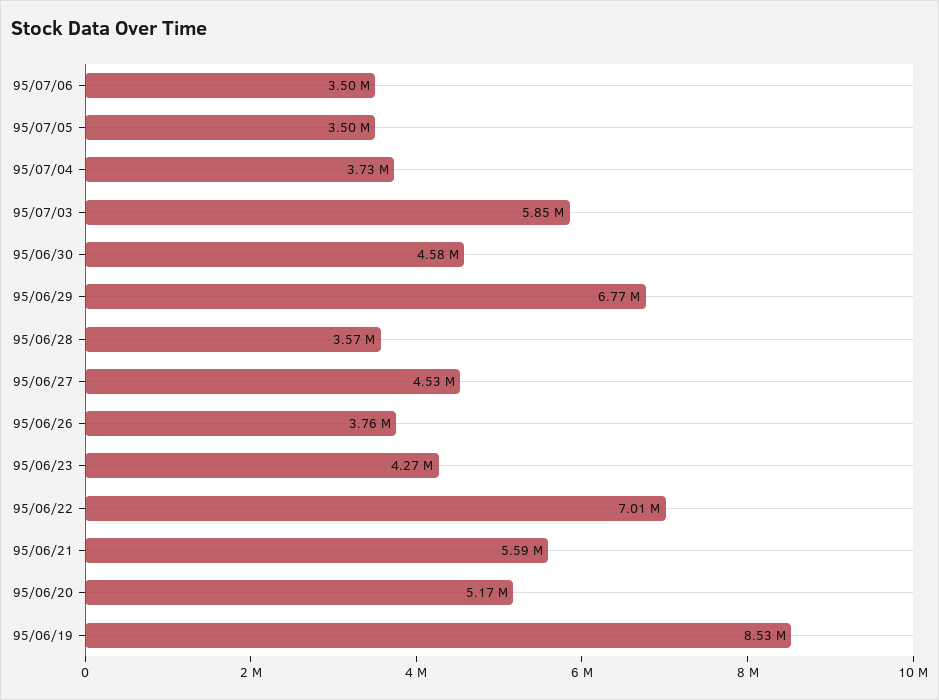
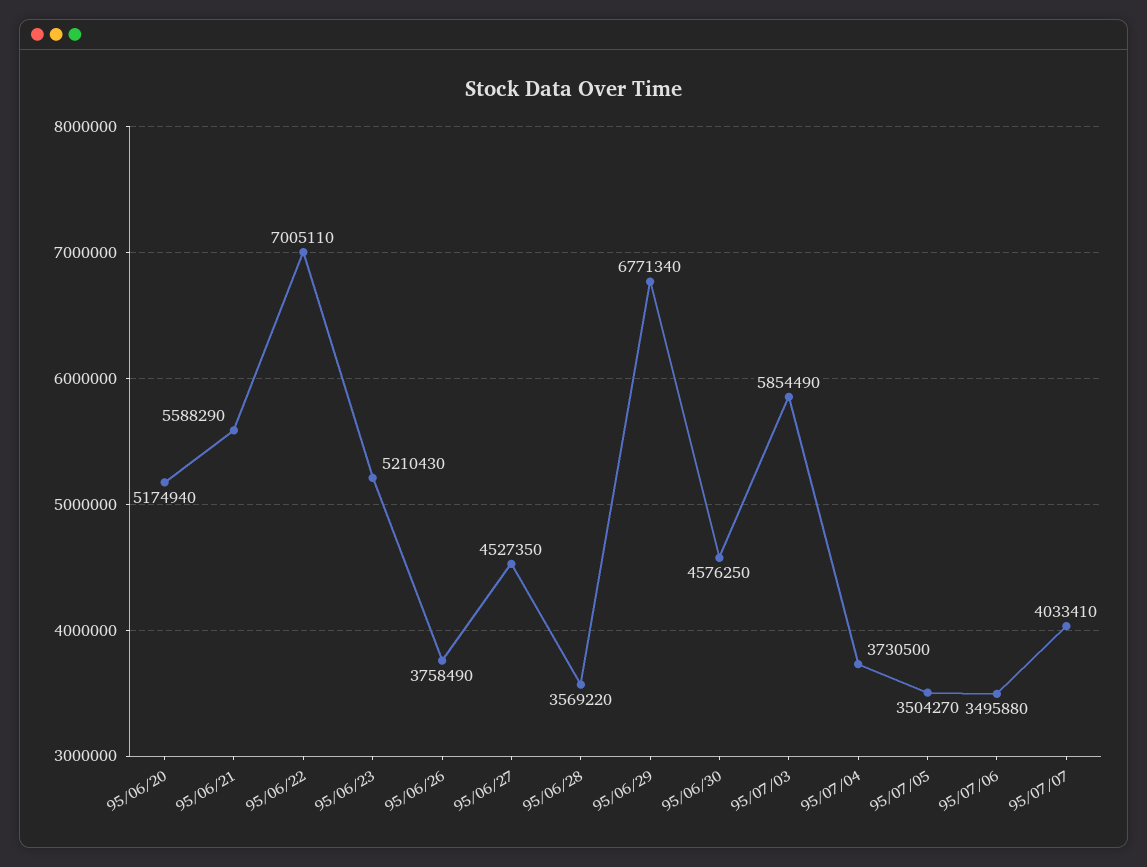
95/06/23: 4270000 -> 5210430
95/06/19: 8530000 -> none
95/07/07: none -> 4033410

